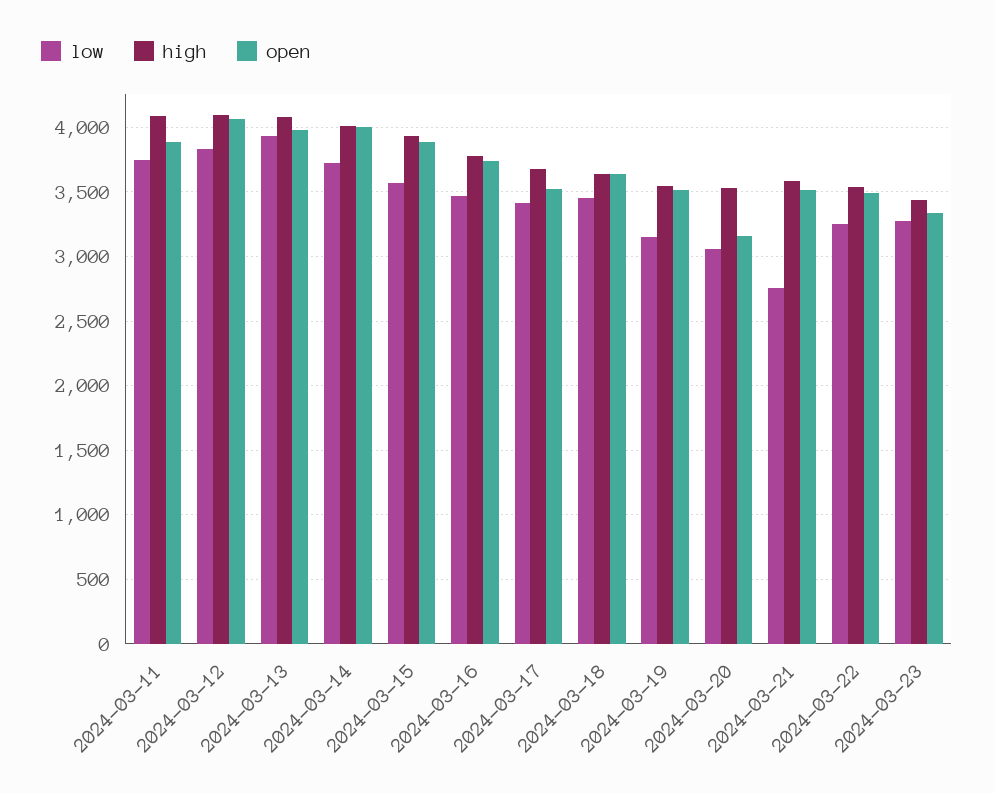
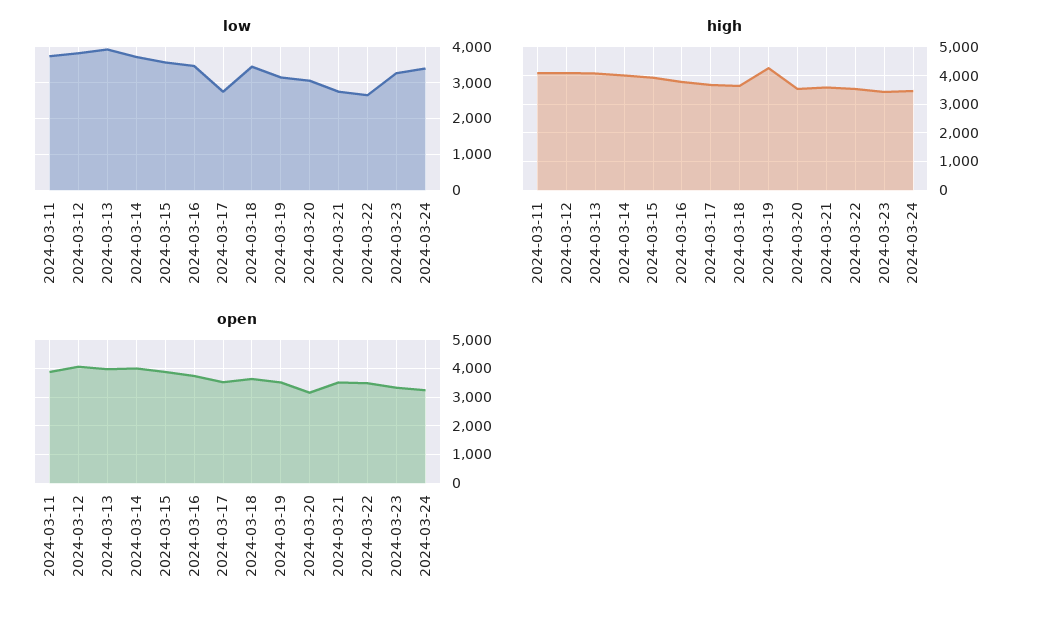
low, 2024-03-17: 3400 -> 2800
high, 2024-03-19: 3550 -> 4250
low, 2024-03-22: 3250 -> 2600
low, 2024-03-24: none -> 3400
high, 2024-03-24: none -> 3500
open, 2024-03-24: none -> 3250

